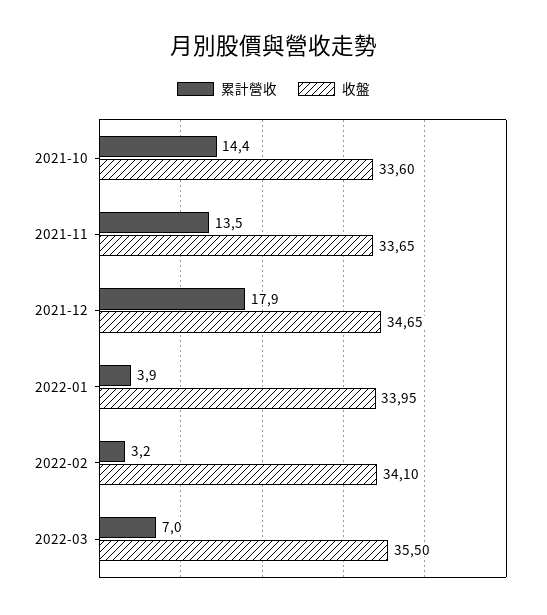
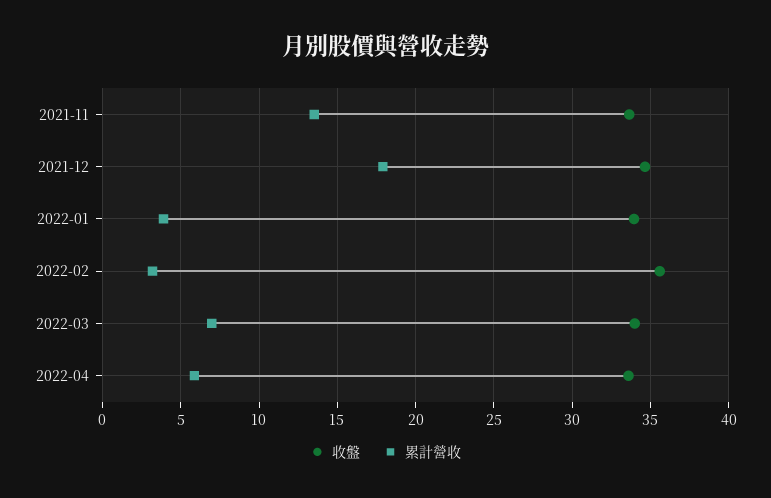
累計營收, 2021-10: 14.4 -> none
收盤, 2021-10: 33.6 -> none
收盤, 2022-02: 34.1 -> 35.5
收盤, 2022-03: 35.5 -> 34
收盤, 2022-04: none -> 33.5
累計營收, 2022-04: none -> 6

